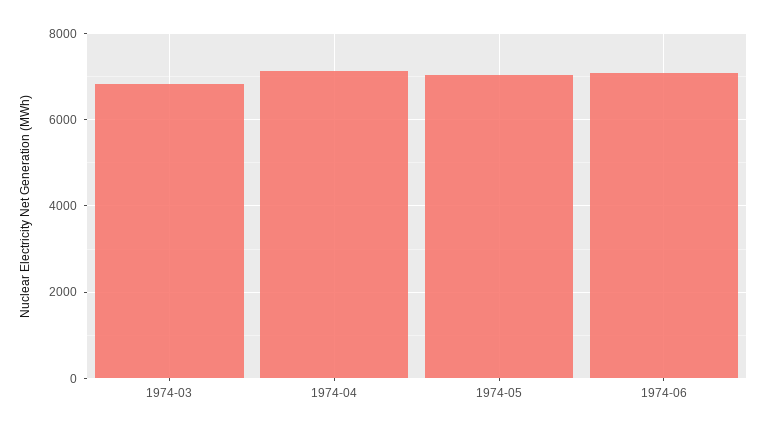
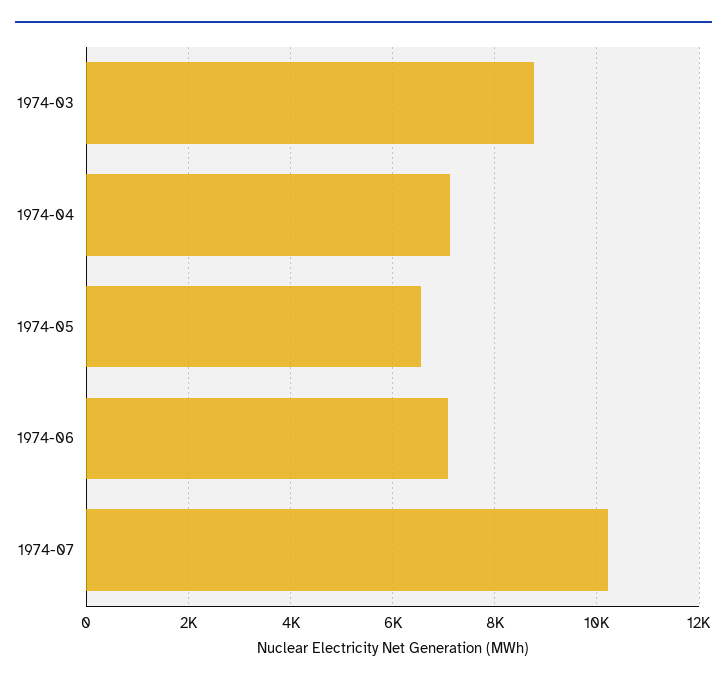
1974-03: 6800 -> 8800
1974-05: 7000 -> 6600
1974-07: none -> 10200

